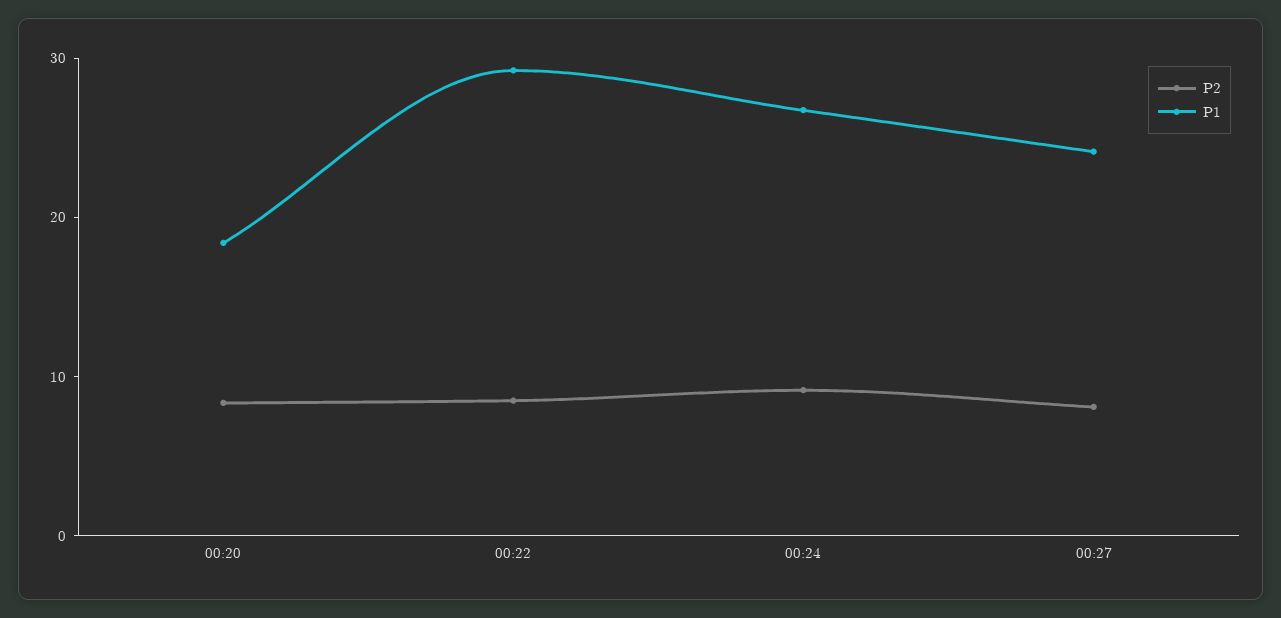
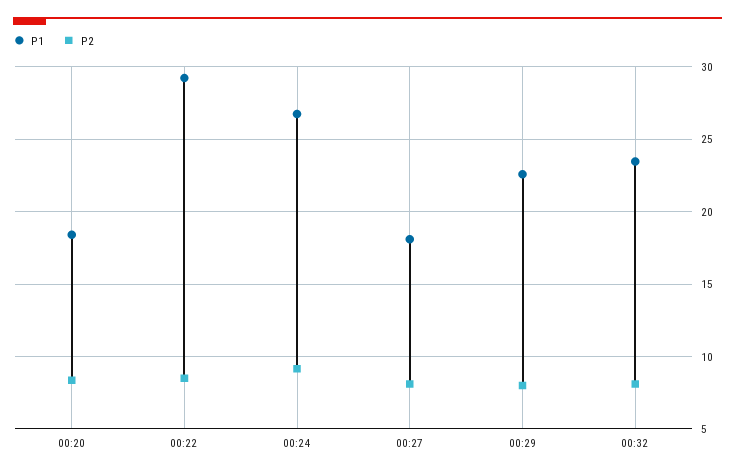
P1, 00:27: 24 -> 18
P1, 00:29: none -> 22.5
P2, 00:29: none -> 8
P1, 00:32: none -> 23.5
P2, 00:32: none -> 8

